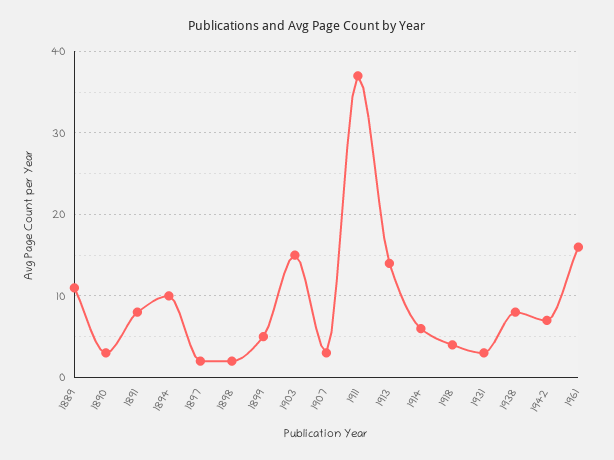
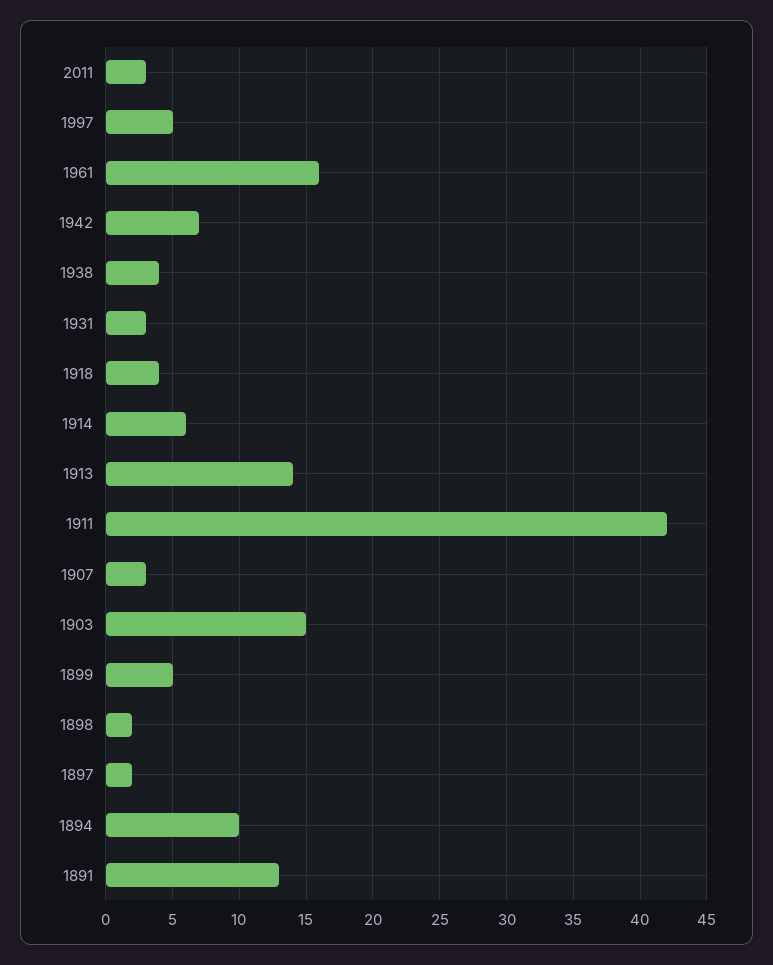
1889: 11 -> none
1890: 3 -> none
1891: 8 -> 13
1911: 37 -> 42
1938: 8 -> 4
2011: none -> 3
1997: none -> 5

